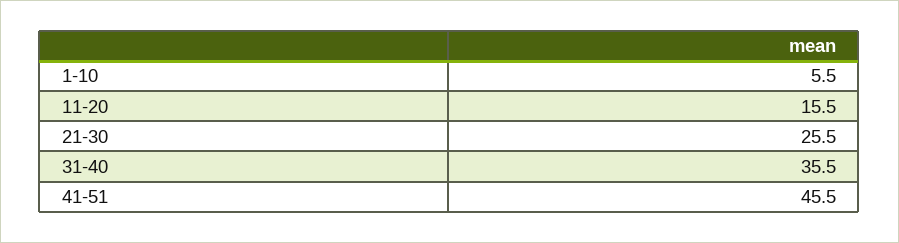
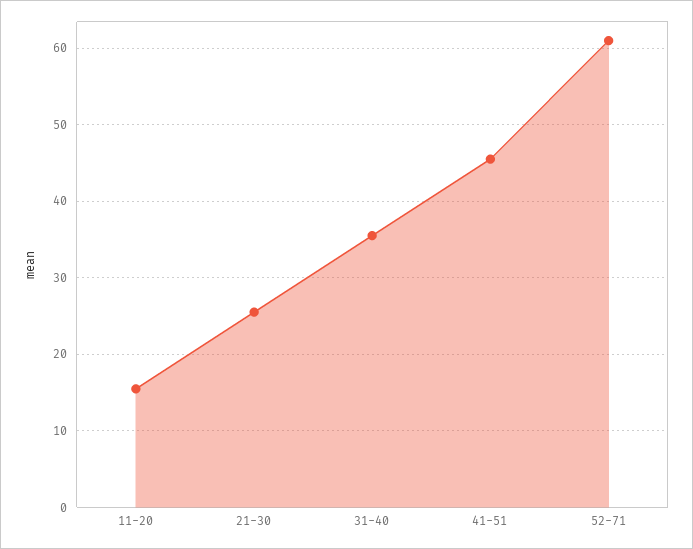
1-10: 5.5 -> none
52-71: none -> 61

